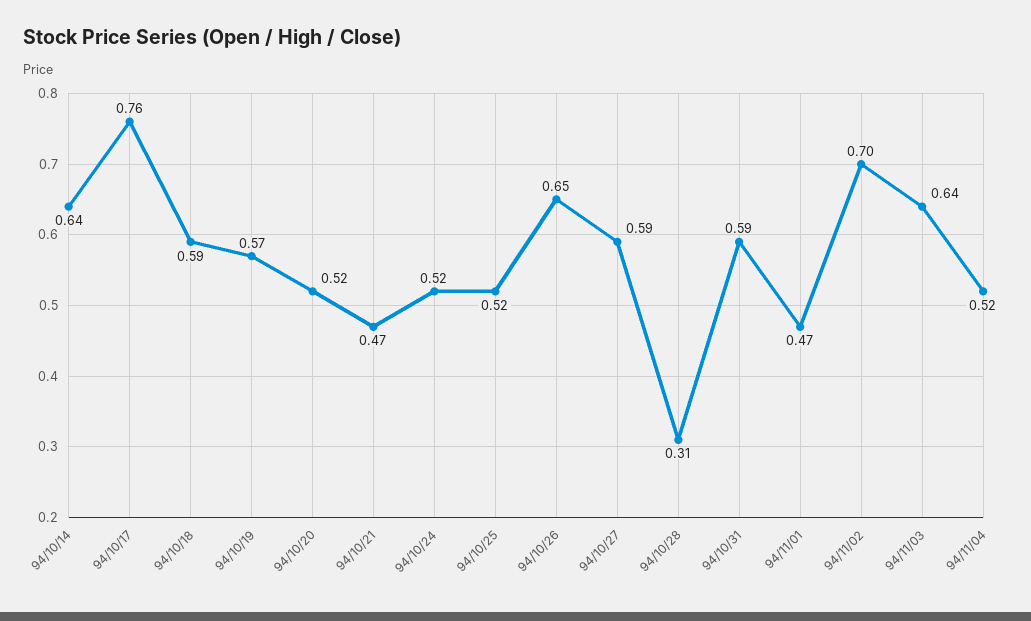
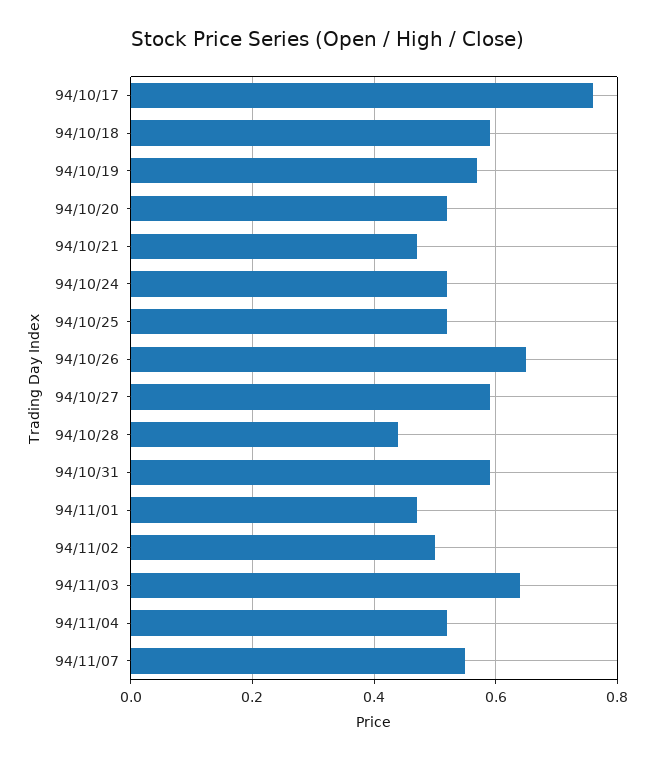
94/10/14: 0.64 -> none
94/10/28: 0.31 -> 0.45
94/11/02: 0.7 -> 0.5
94/11/07: none -> 0.55

